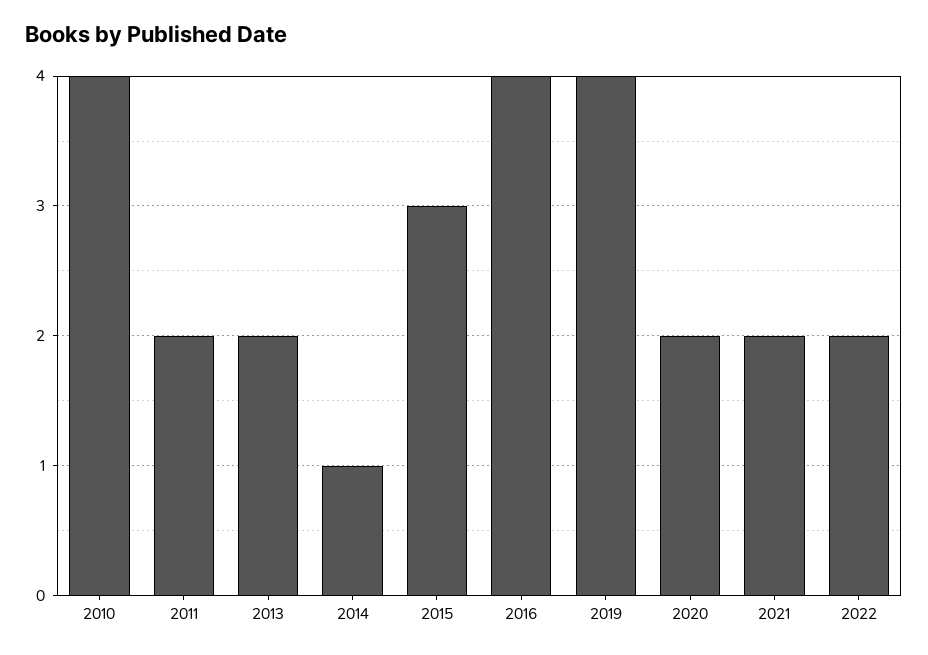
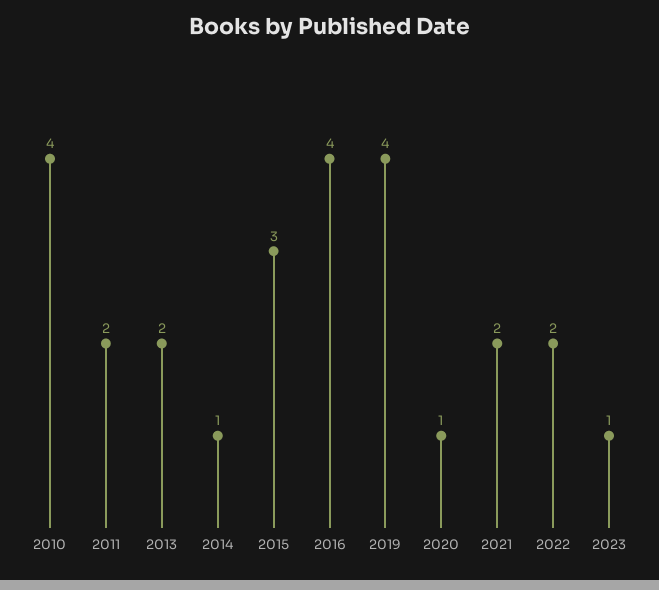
2020: 2 -> 1
2023: none -> 1

